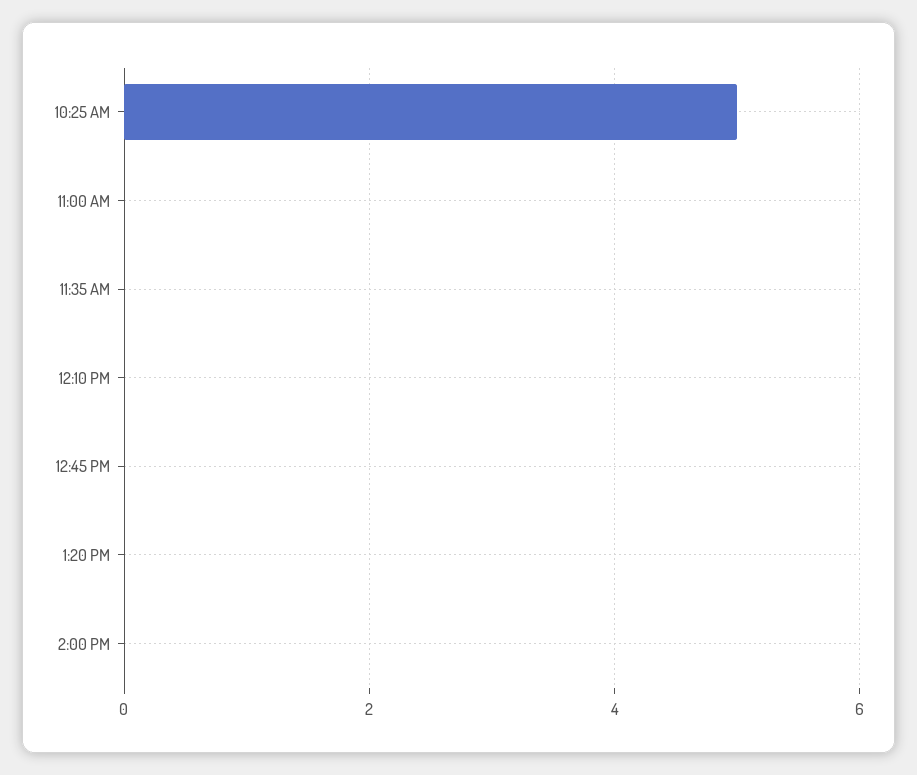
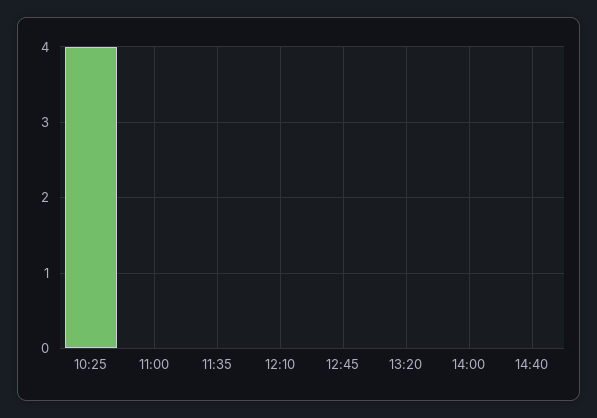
10:25 AM: 5 -> 4
14:40: none -> 0

